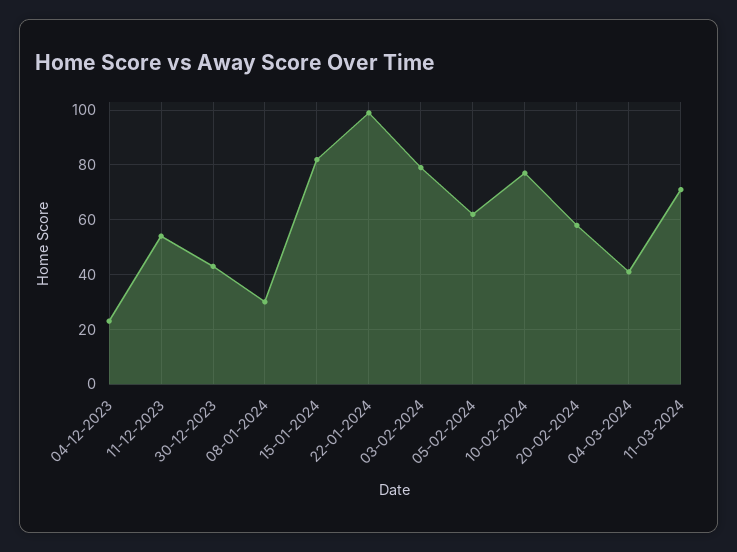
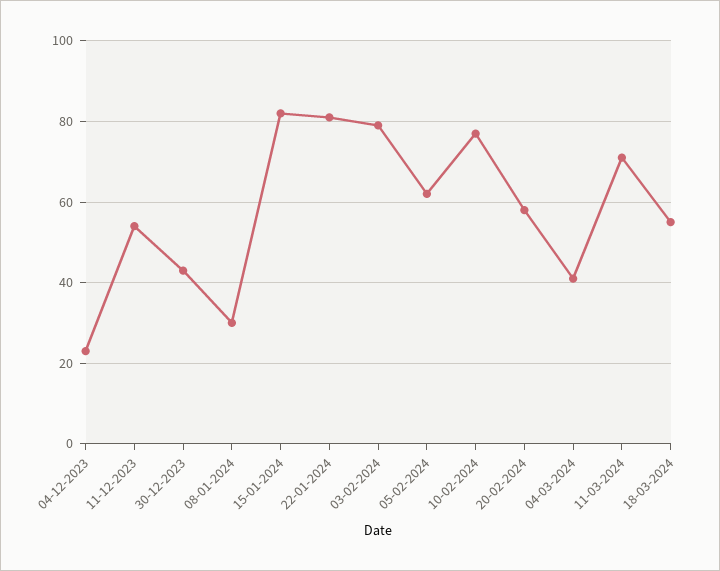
22-01-2024: 100 -> 80
18-03-2024: none -> 55

